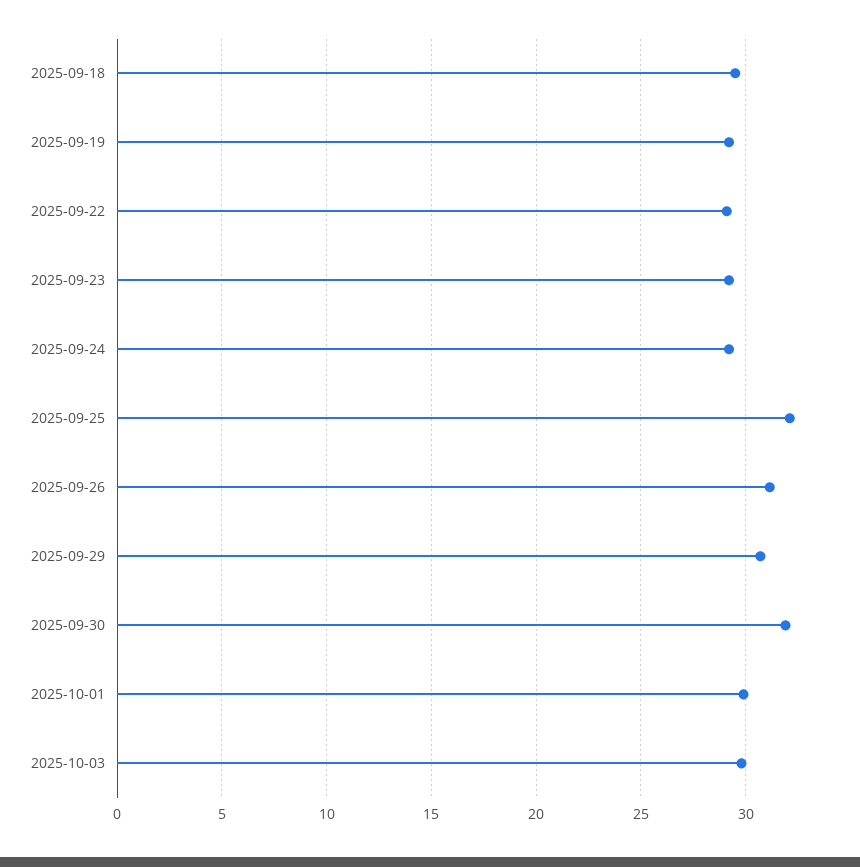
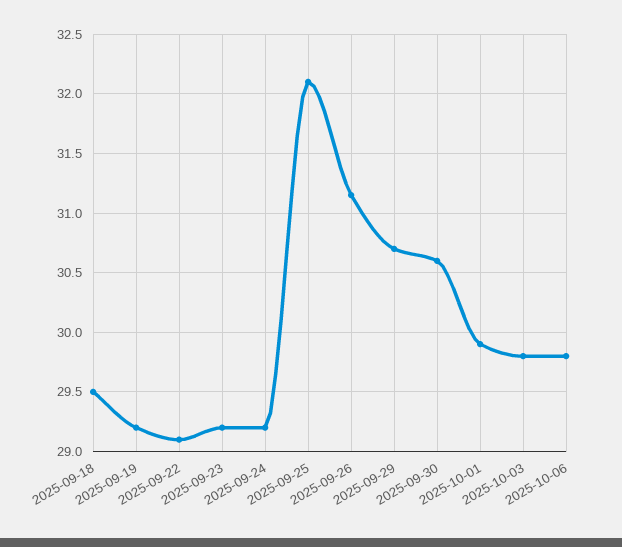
2025-09-30: 32 -> 30.6
2025-10-06: none -> 29.8

